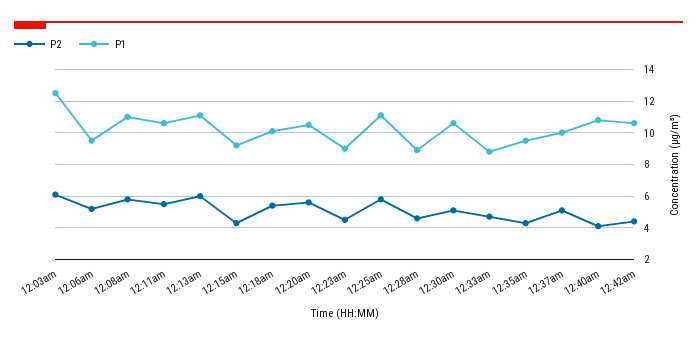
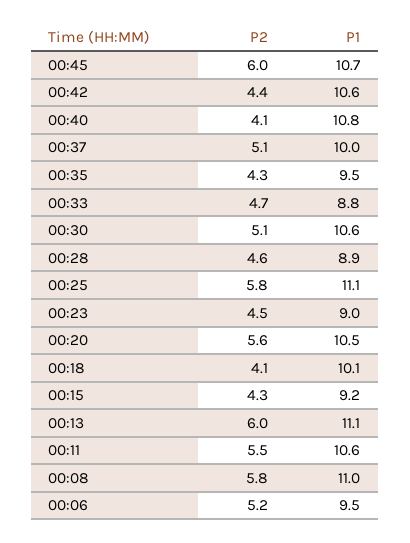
P2, 12:03am: 6 -> none
P1, 12:03am: 12.5 -> none
P2, 12:18am: 5.5 -> 4.1
P2, 00:45: none -> 6
P1, 00:45: none -> 10.7

